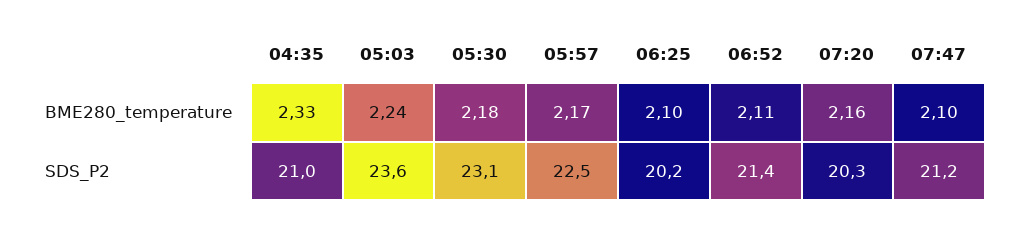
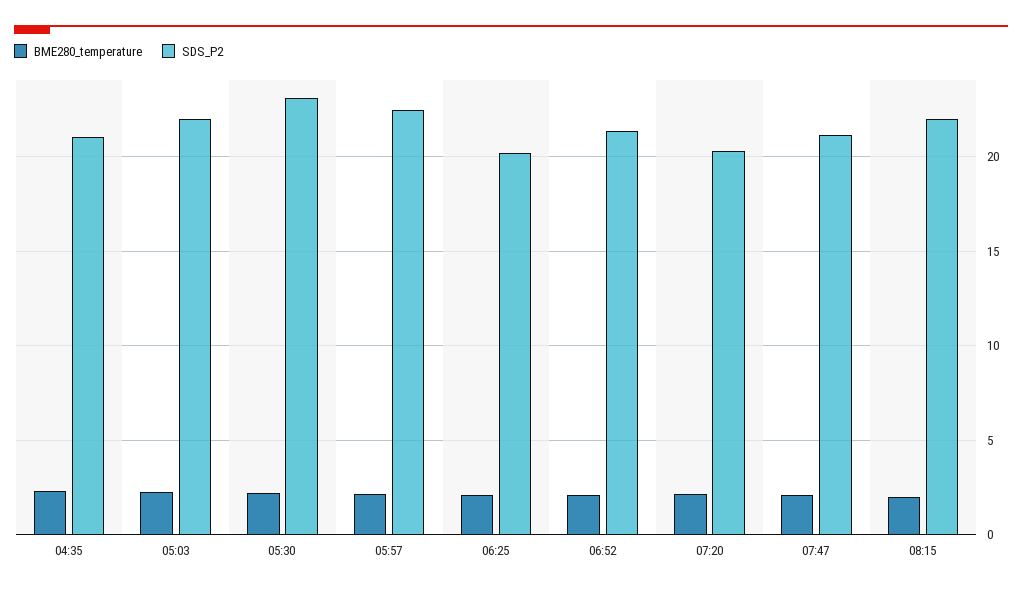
SDS_P2, 05:03: 23.6 -> 22
BME280_temperature, 08:15: none -> 2
SDS_P2, 08:15: none -> 22

